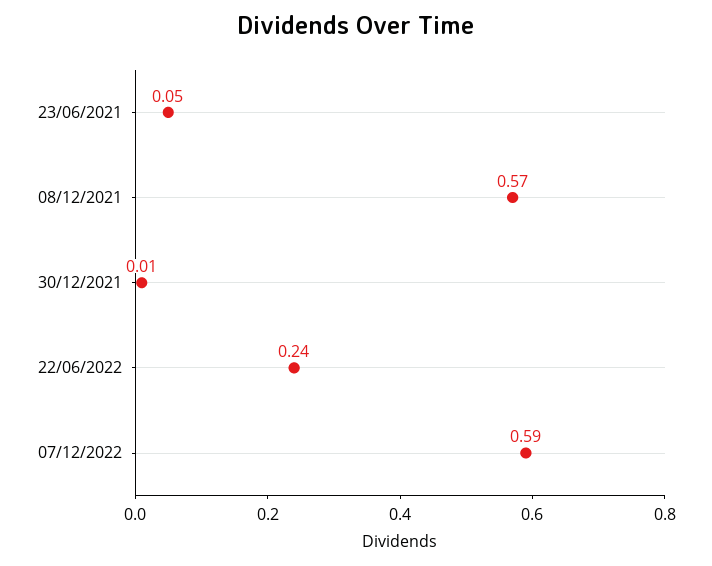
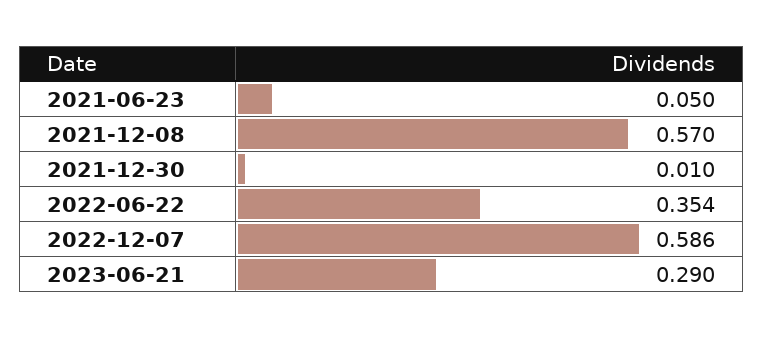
22/06/2022: 0.24 -> 0.354
2023-06-21: none -> 0.29

